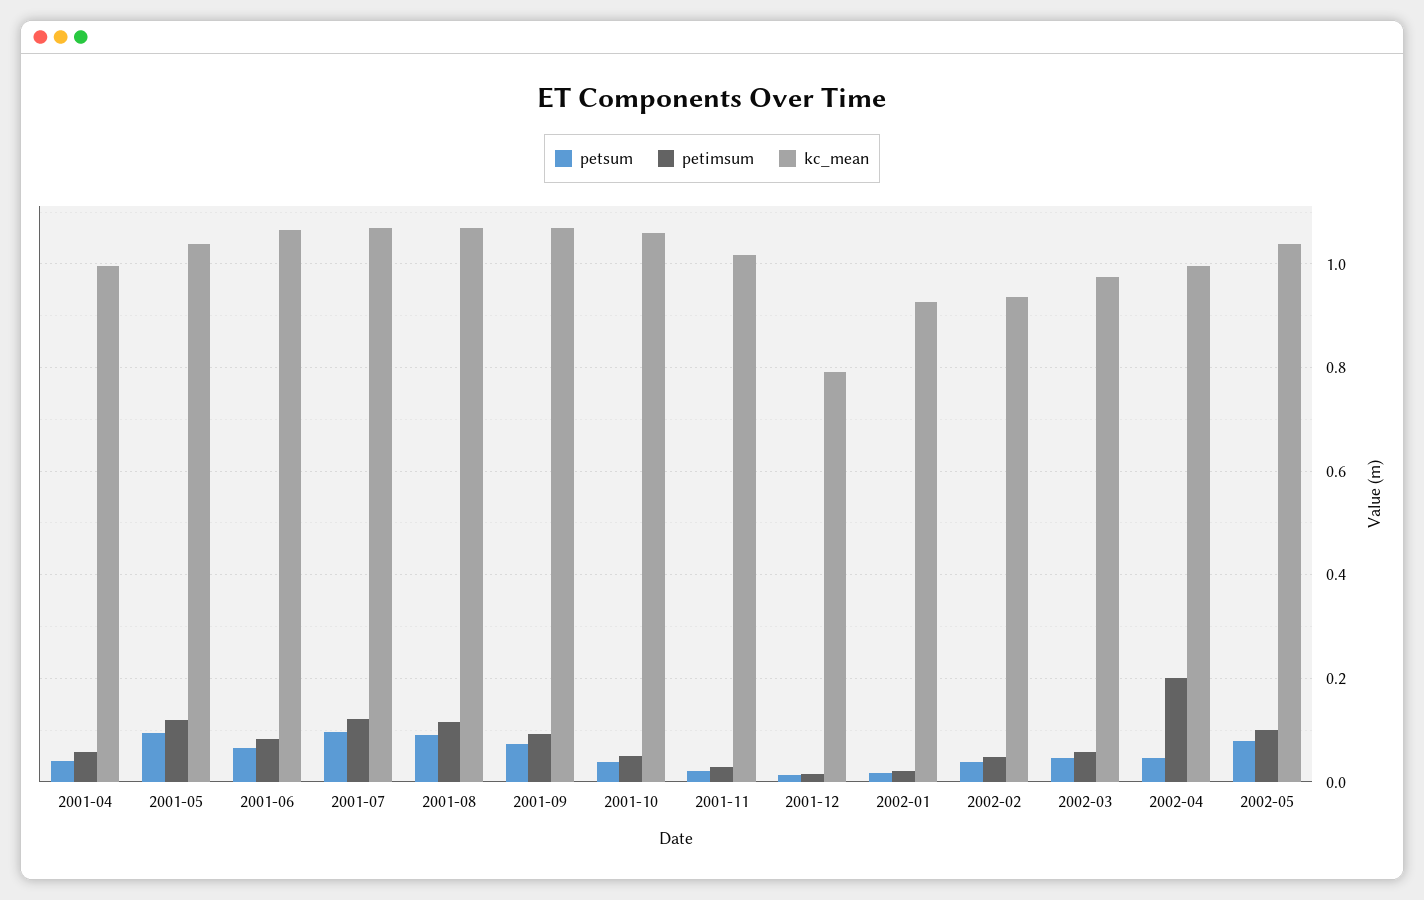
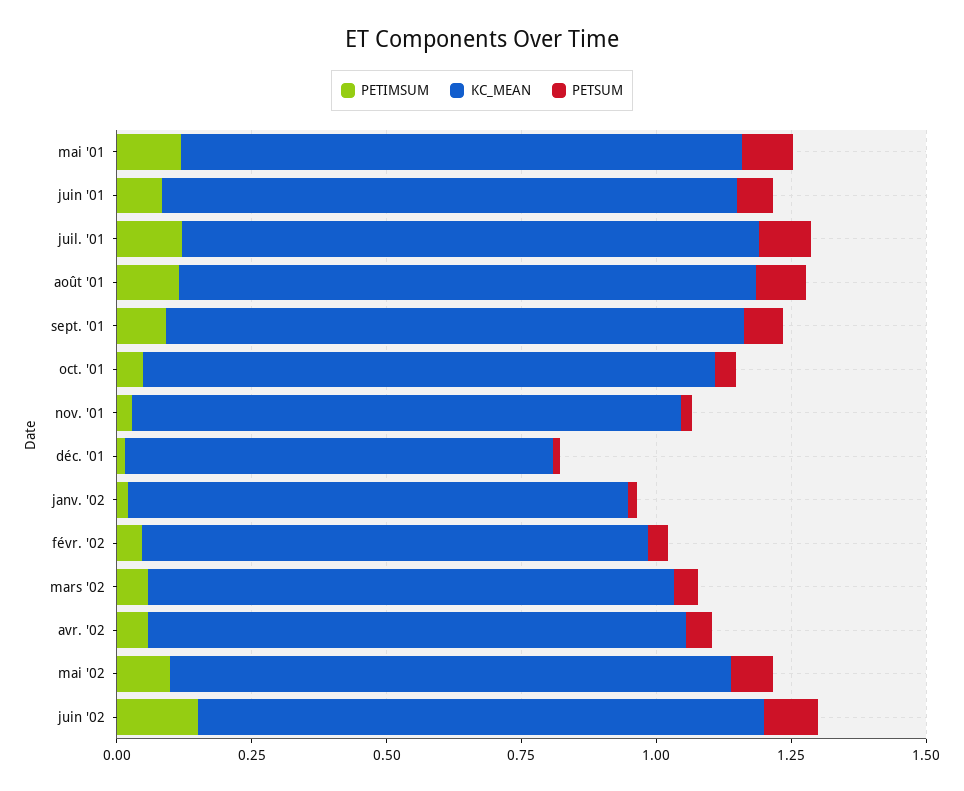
petsum, 2001-04: 0.04 -> none
petimsum, 2001-04: 0.06 -> none
kc_mean, 2001-04: 1 -> none
petimsum, 2002-04: 0.2 -> 0.05
petimsum, juin '02: none -> 0.15
kc_mean, juin '02: none -> 1.05
petsum, juin '02: none -> 0.1

